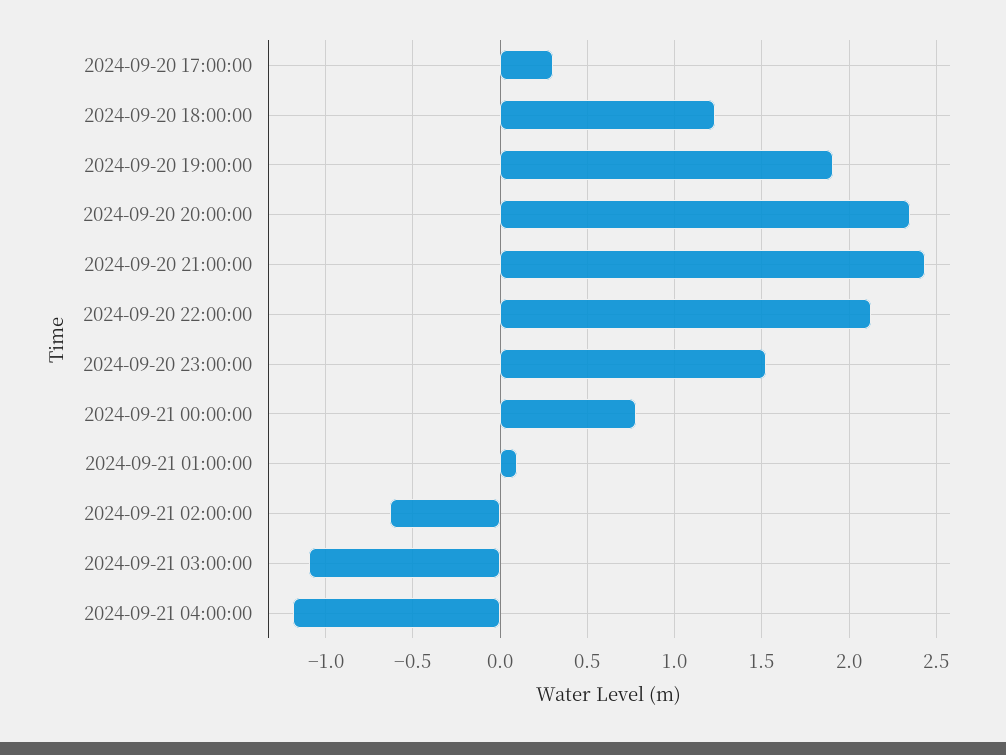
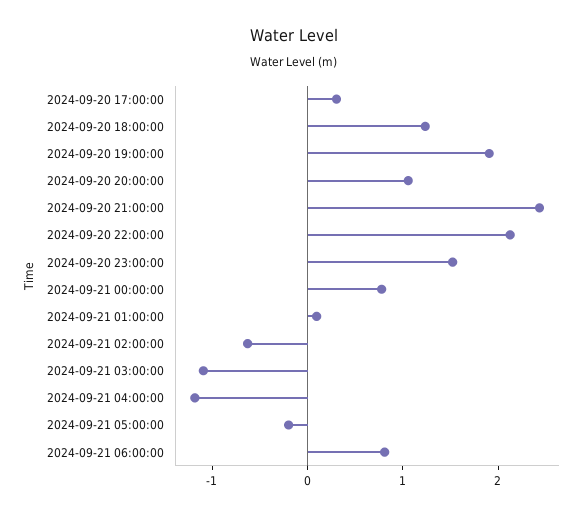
2024-09-20 20:00:00: 2.35 -> 1
2024-09-21 05:00:00: none -> -0.2
2024-09-21 06:00:00: none -> 0.8

